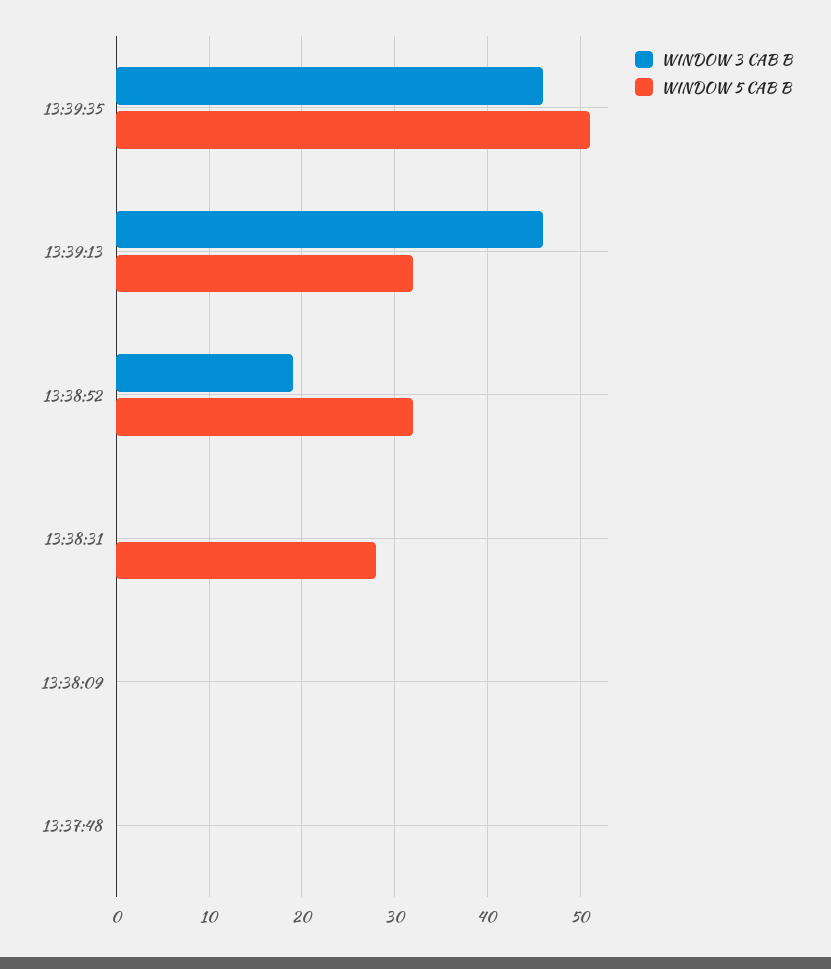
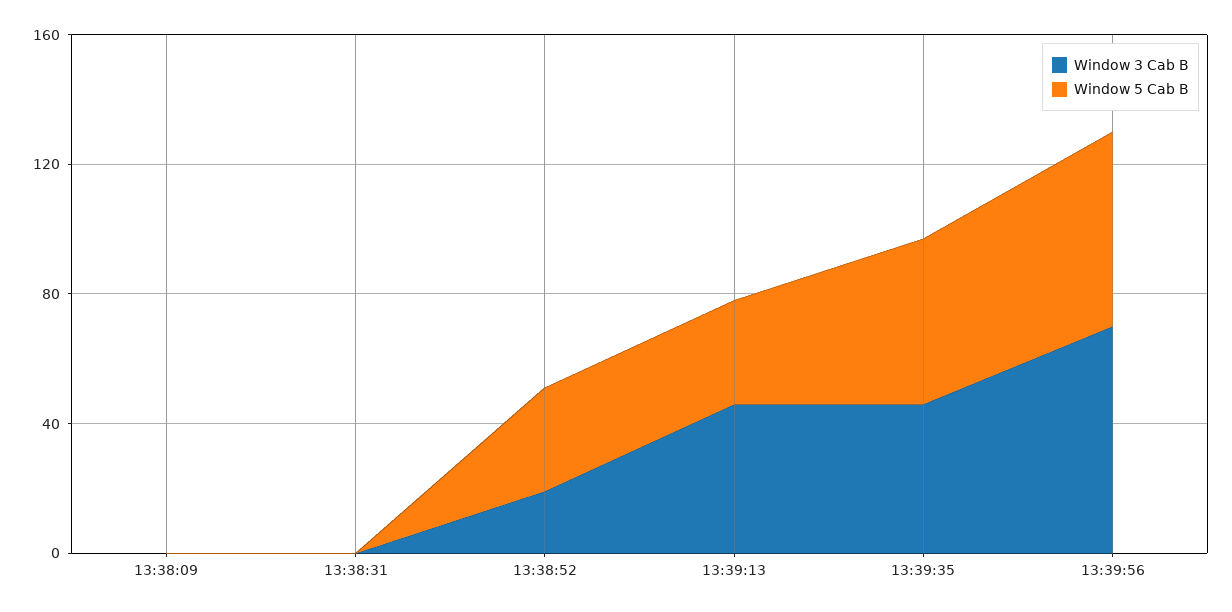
WINDOW 5 CAB B, 13:38:31: 28 -> 0
WINDOW 3 CAB B, 13:37:48: 0 -> none
WINDOW 5 CAB B, 13:37:48: 0 -> none
WINDOW 3 CAB B, 13:39:56: none -> 70
WINDOW 5 CAB B, 13:39:56: none -> 60

